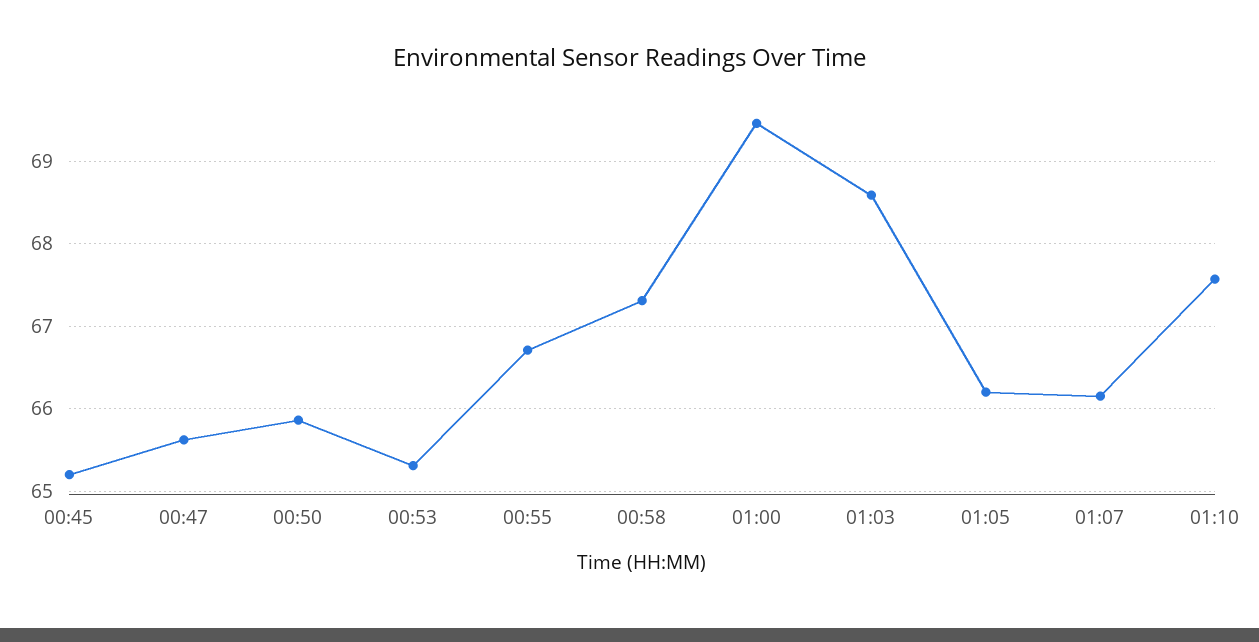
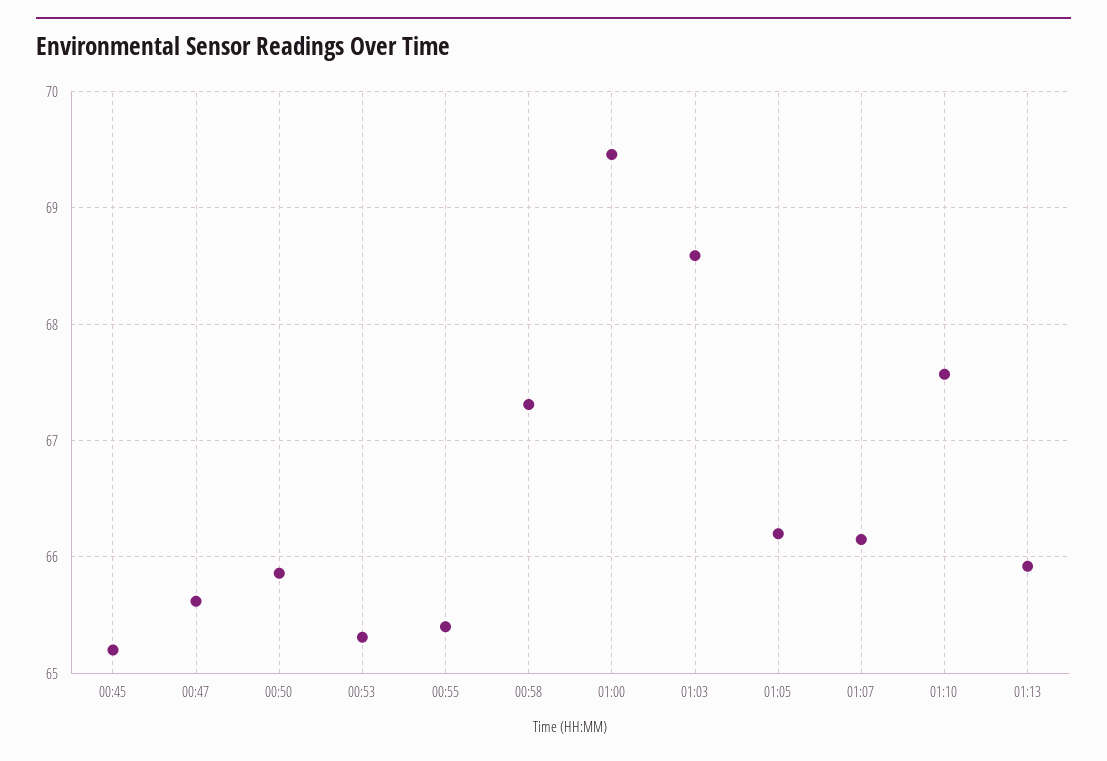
00:55: 66.7 -> 65.4
01:13: none -> 65.9

